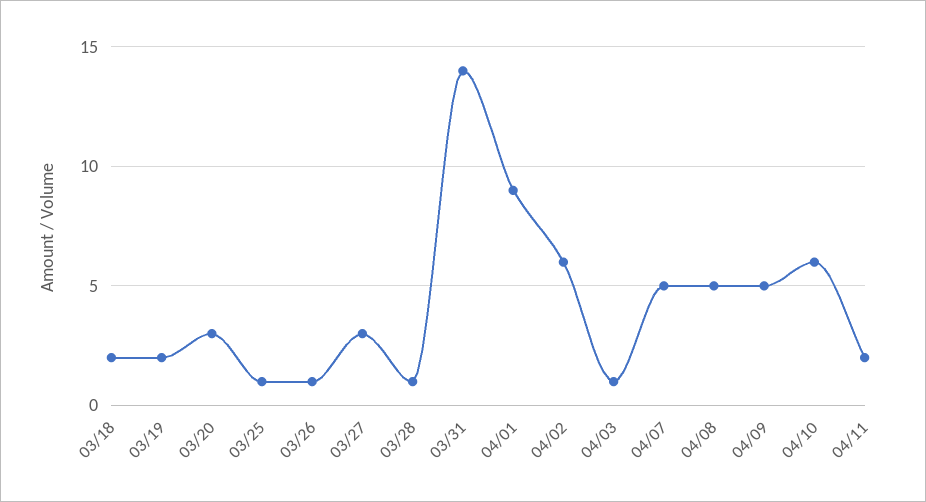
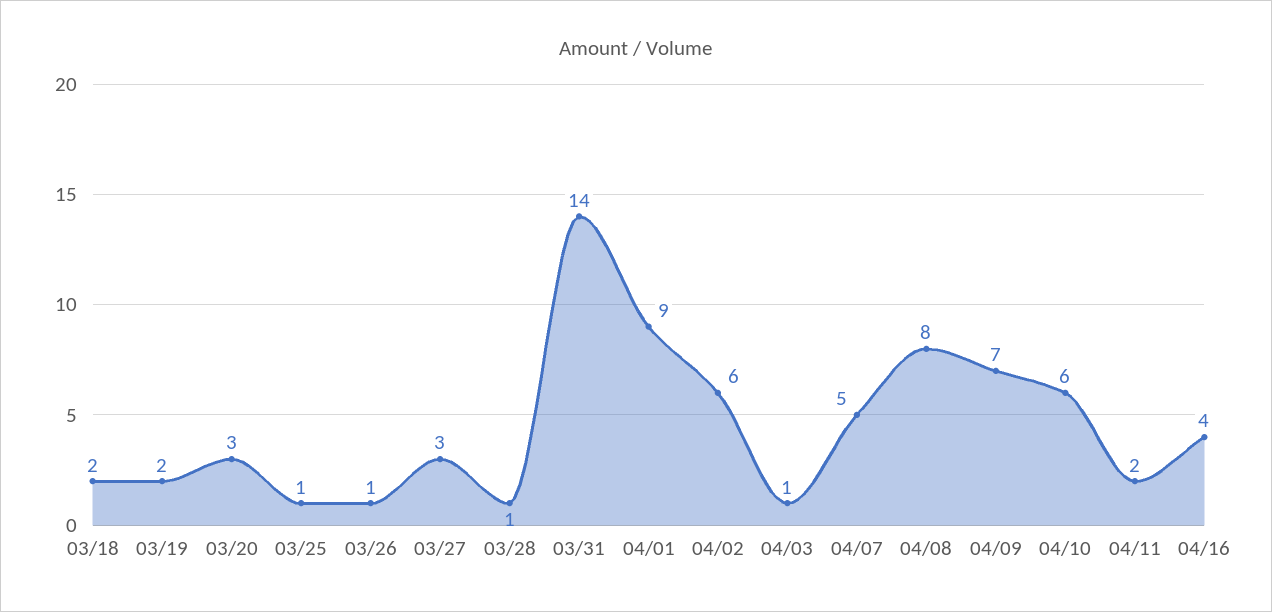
04/08: 5 -> 8
04/09: 5 -> 7
04/16: none -> 4

